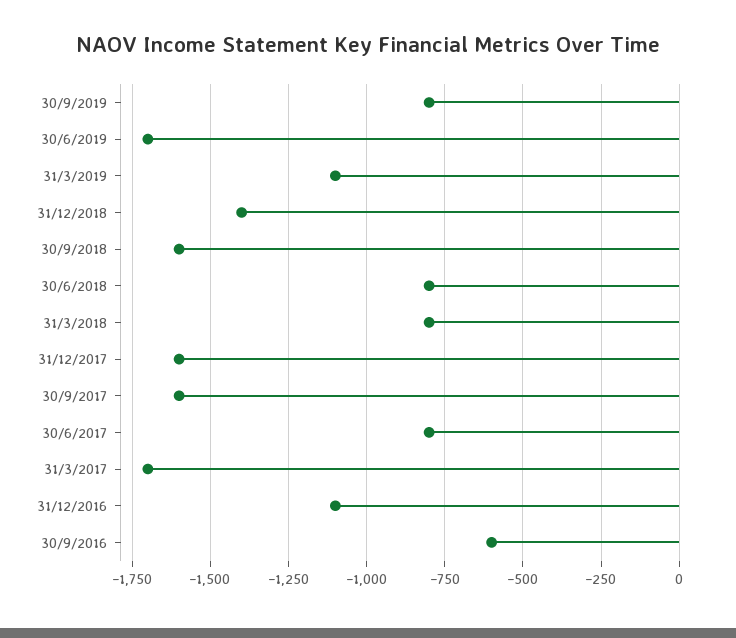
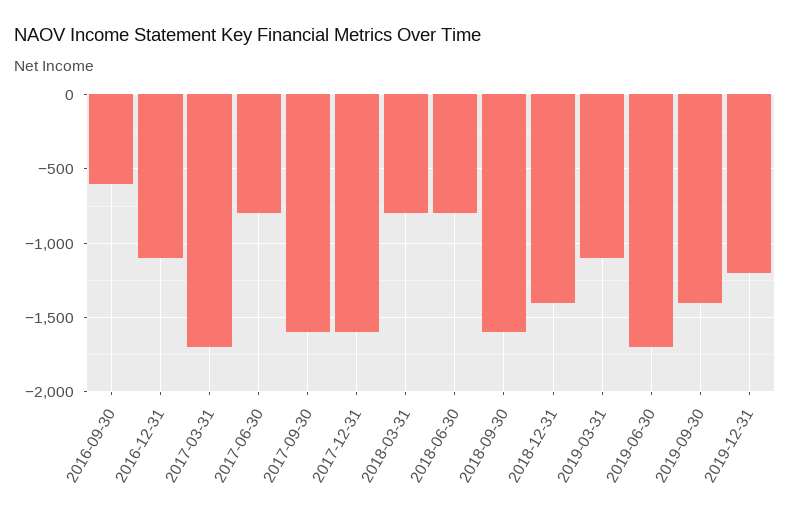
30/9/2019: -800 -> -1400
2019-12-31: none -> -1200

